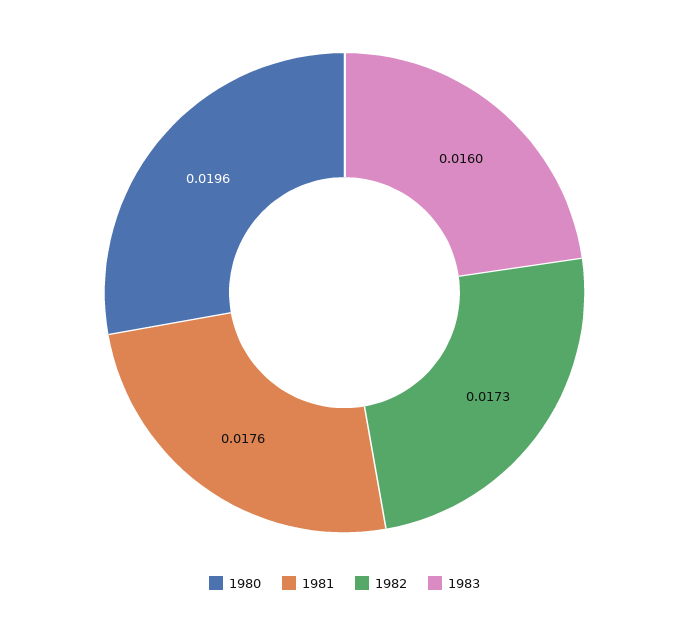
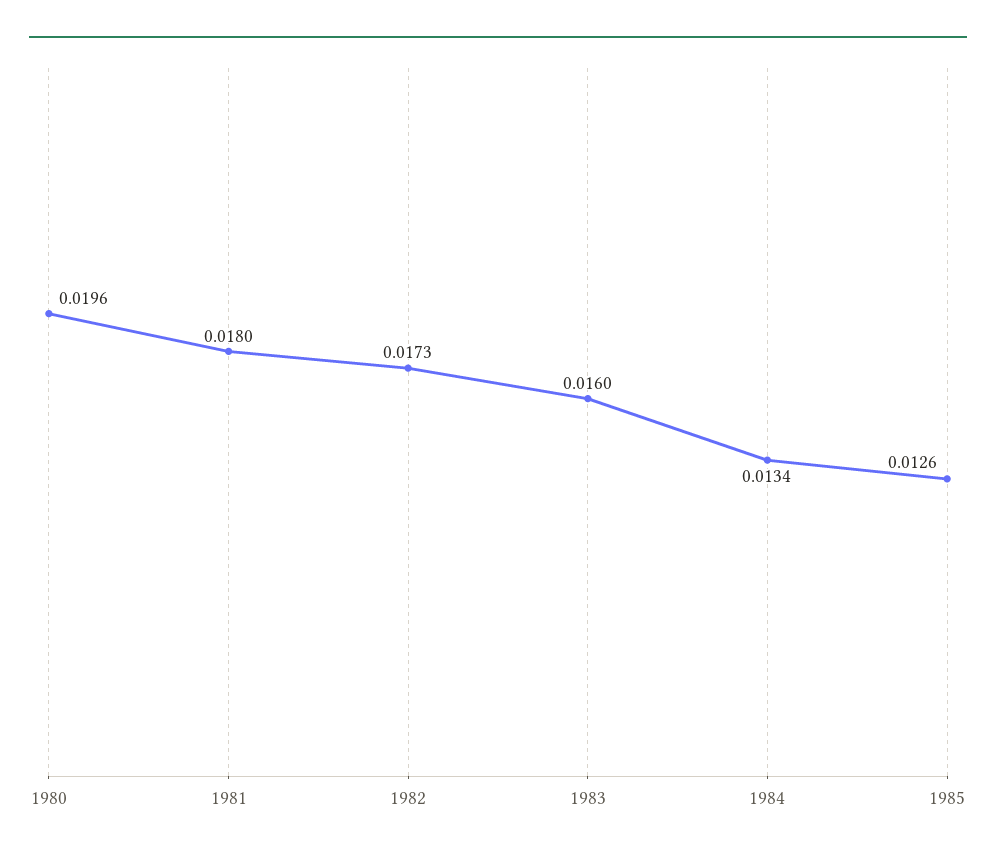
1981: 0.0176 -> 0.018
1984: none -> 0.0134
1985: none -> 0.0126

